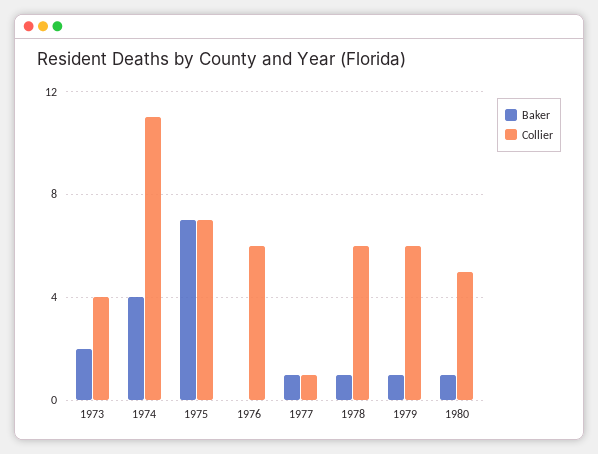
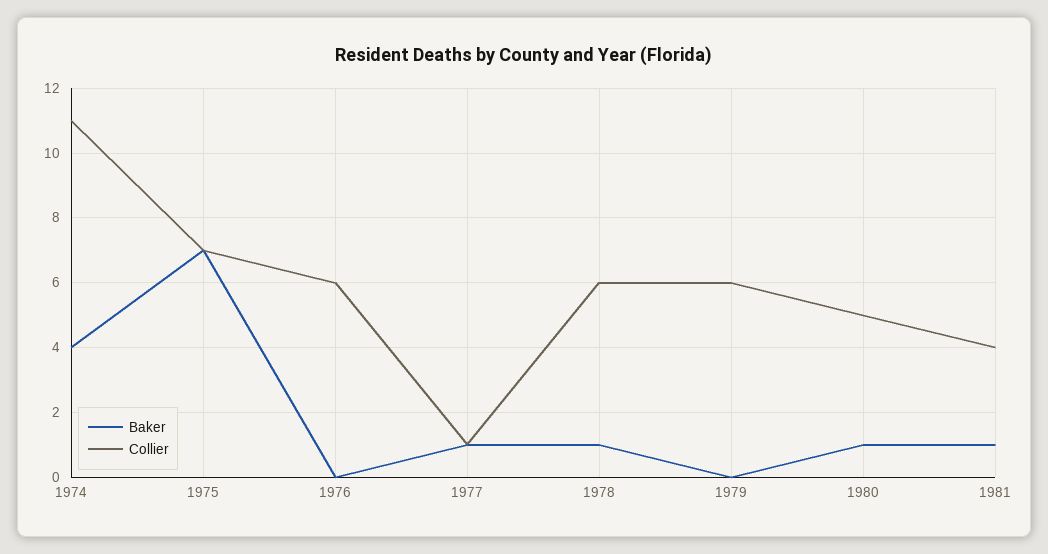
Baker, 1973: 2 -> none
Collier, 1973: 4 -> none
Baker, 1979: 1 -> 0
Baker, 1981: none -> 1
Collier, 1981: none -> 4

